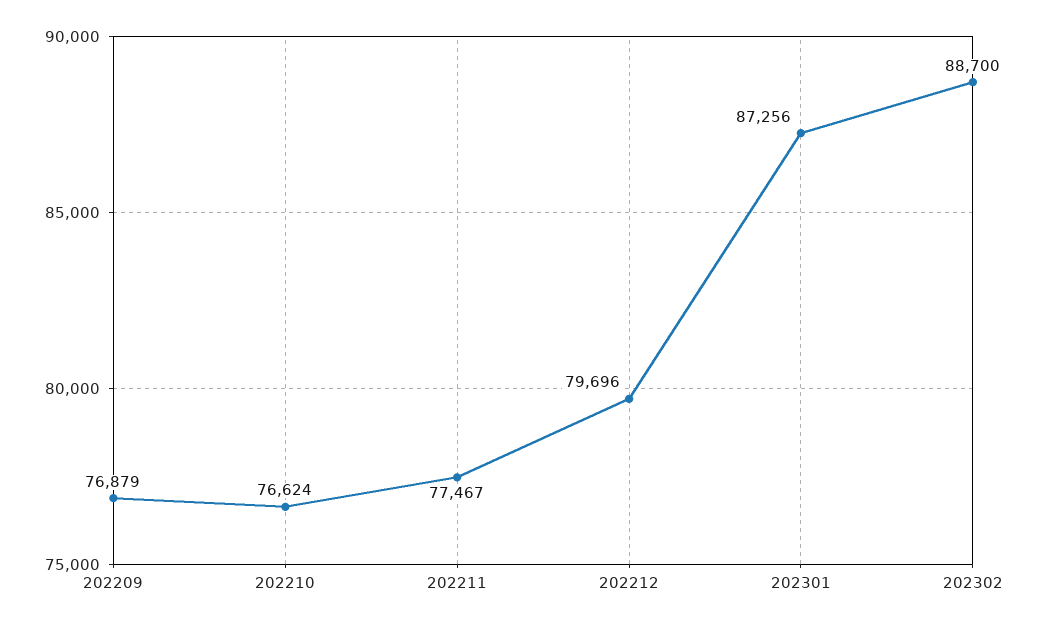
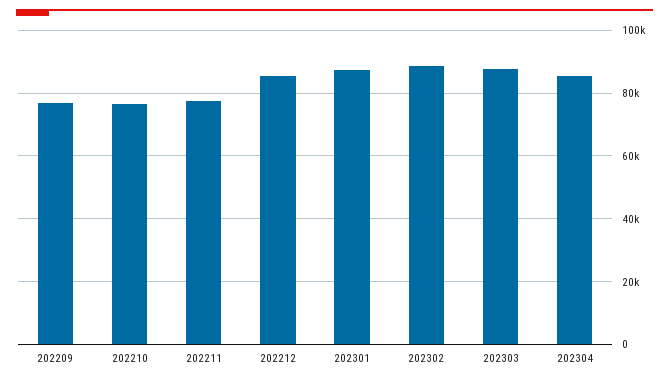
202212: 79696 -> 86000
202303: none -> 88000
202304: none -> 86000

